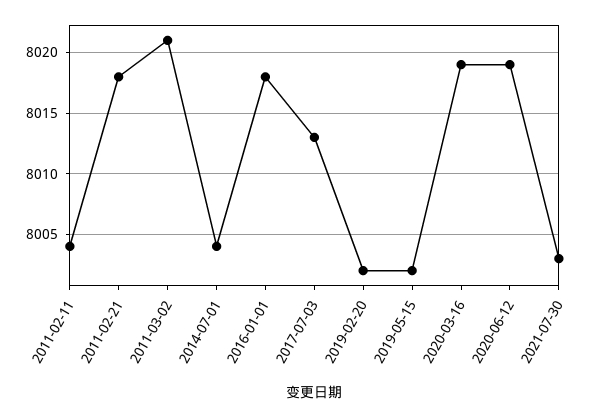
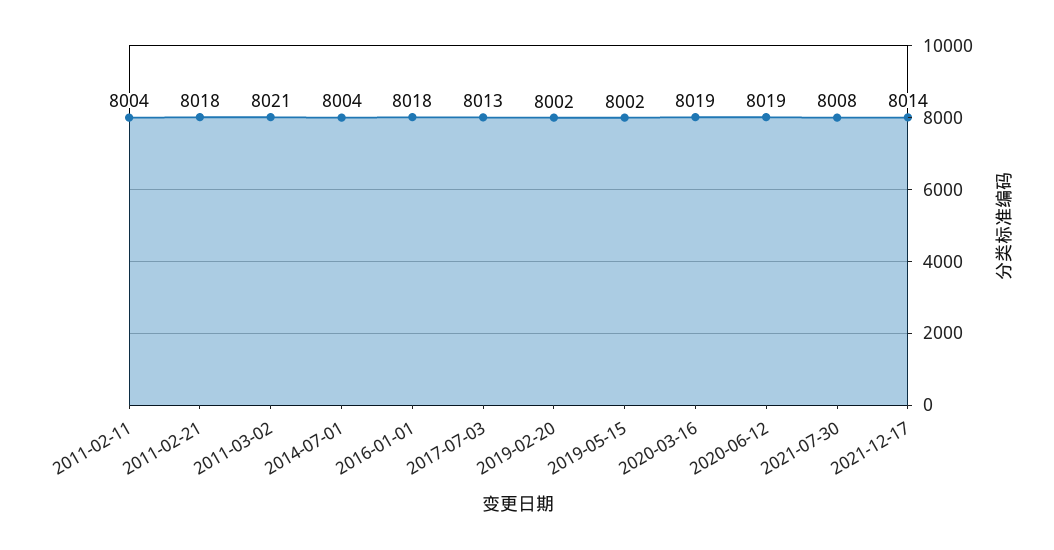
2021-07-30: 8003 -> 8008
2021-12-17: none -> 8014

